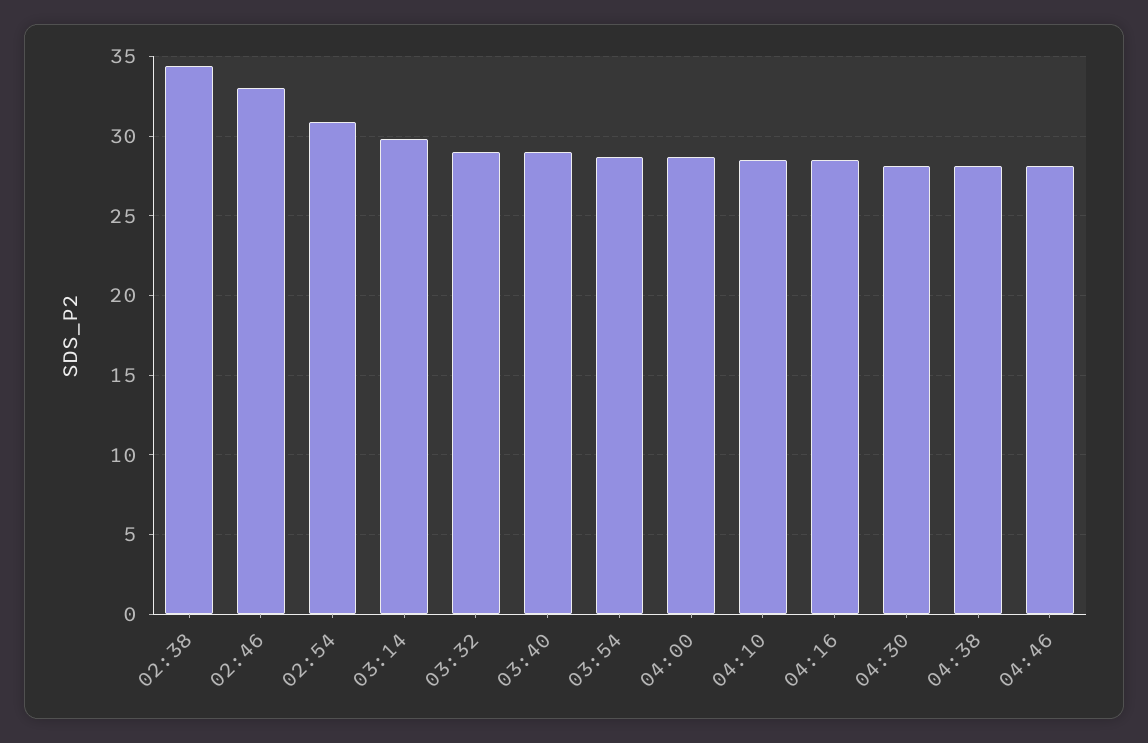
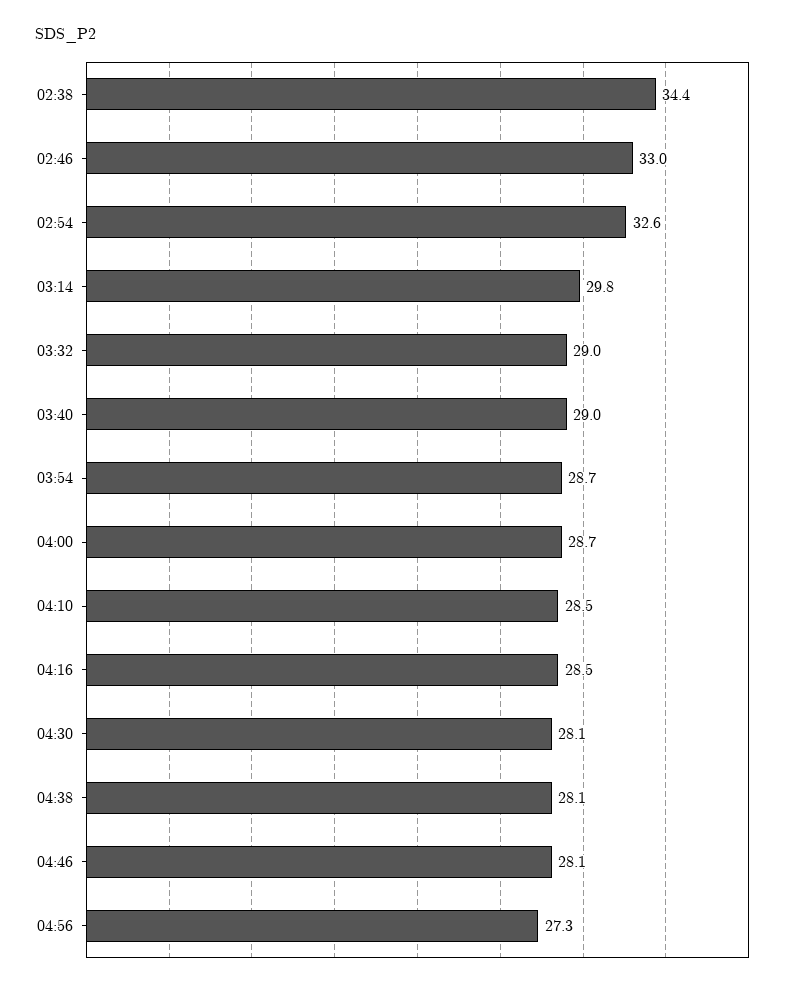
02:54: 31 -> 32.6
04:56: none -> 27.3

